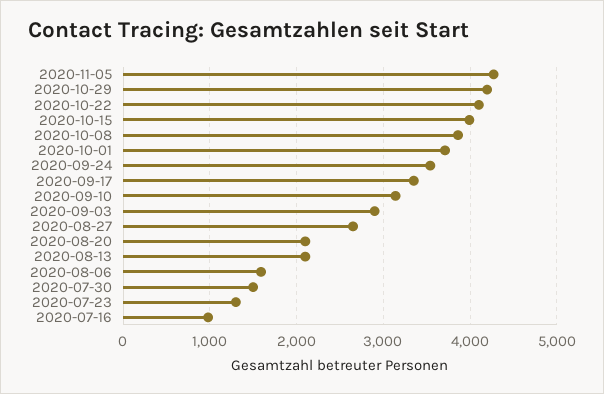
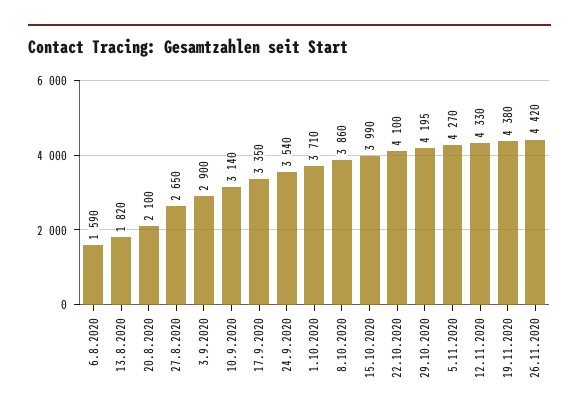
2020-08-13: 2100 -> 1820
2020-07-30: 1500 -> none
2020-07-23: 1300 -> none
2020-07-16: 1000 -> none
12.11.2020: none -> 4330
19.11.2020: none -> 4380
26.11.2020: none -> 4420

